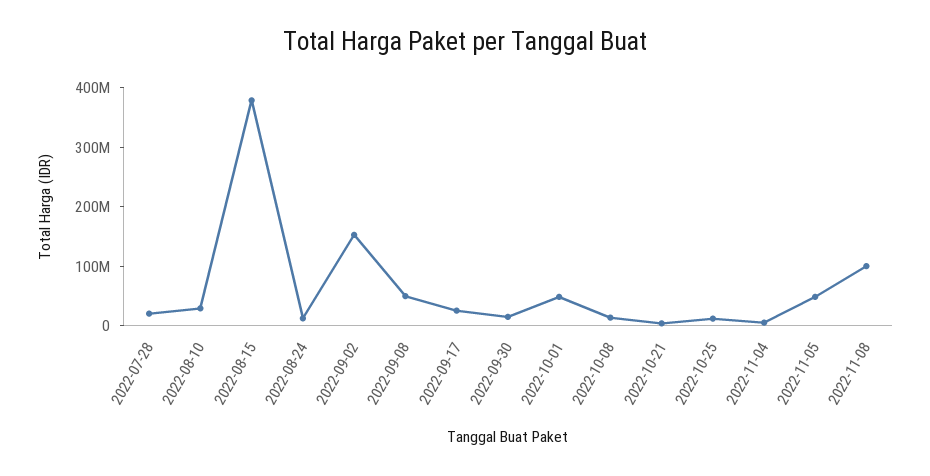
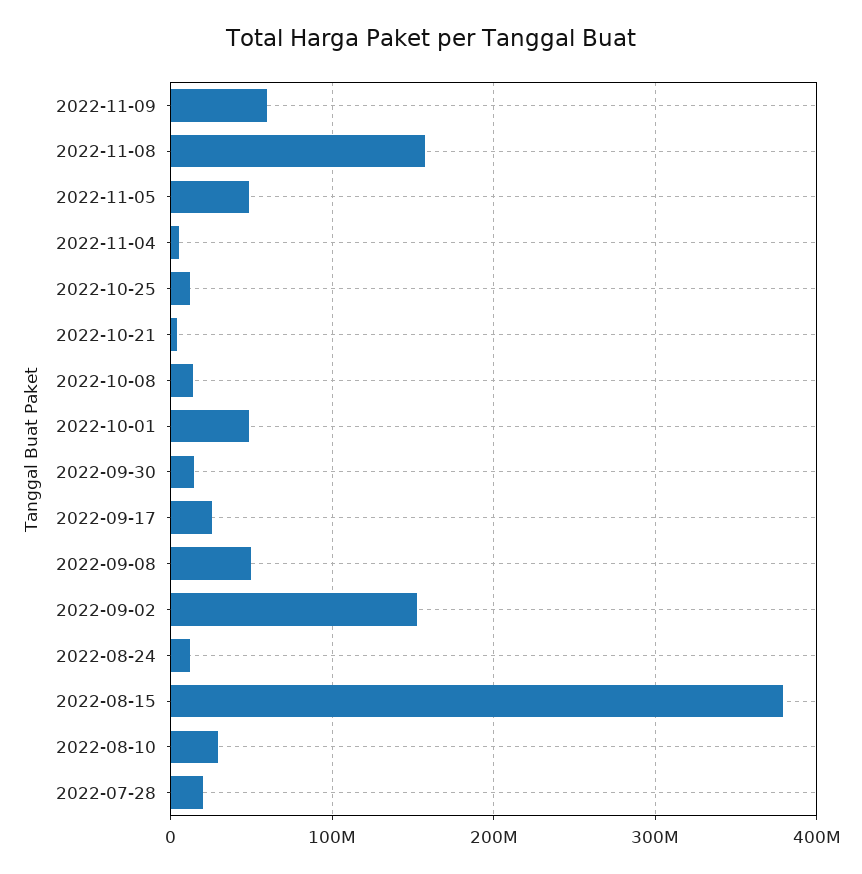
2022-11-08: 100000000 -> 160000000
2022-11-09: none -> 60000000

